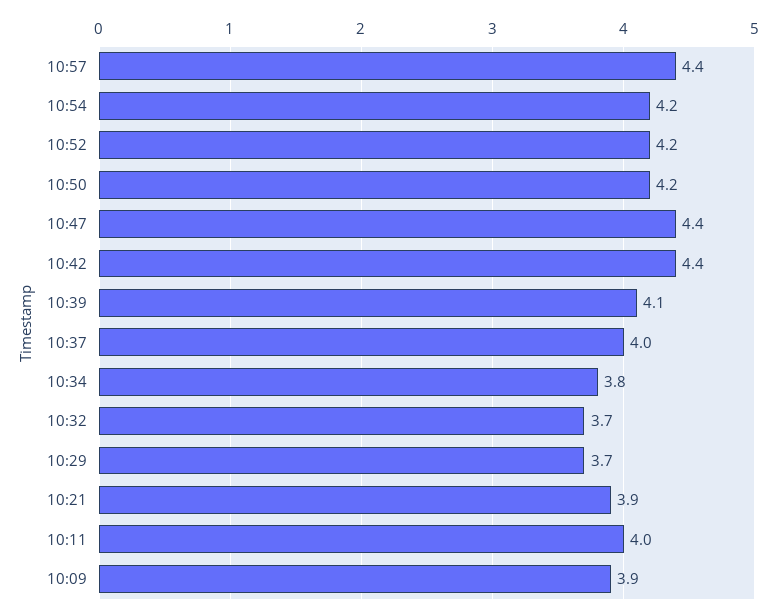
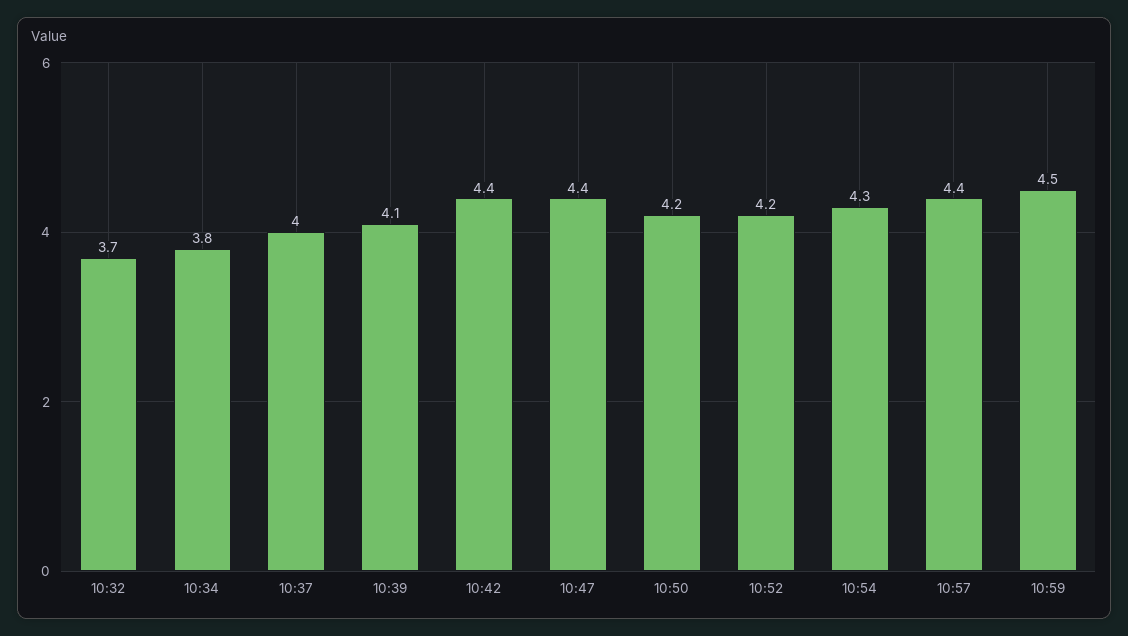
10:54: 4.2 -> 4.3
10:29: 3.7 -> none
10:21: 3.9 -> none
10:11: 4 -> none
10:09: 3.9 -> none
10:59: none -> 4.5

